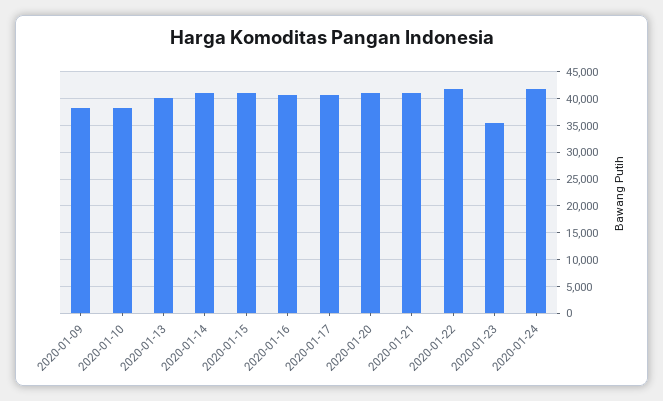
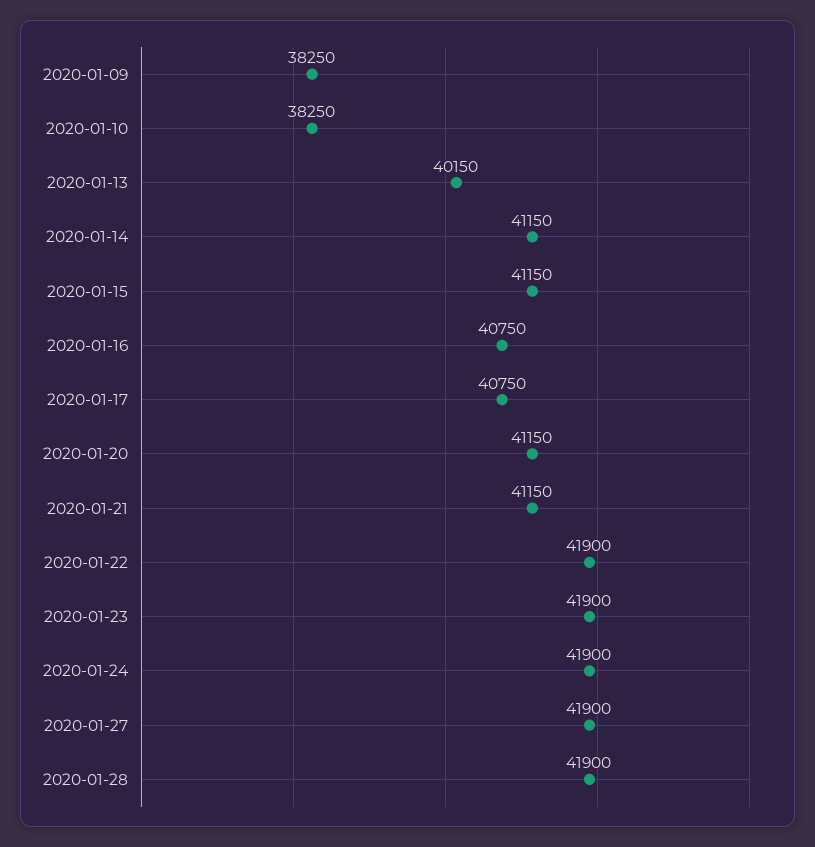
2020-01-23: 35000 -> 41900
2020-01-27: none -> 41900
2020-01-28: none -> 41900

